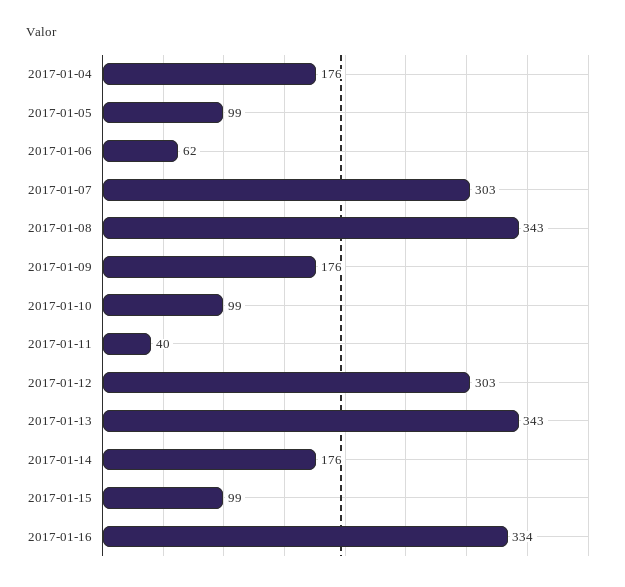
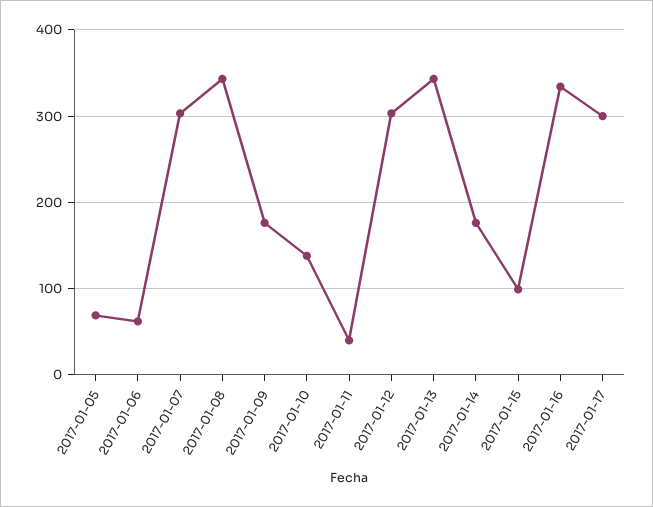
2017-01-04: 176 -> none
2017-01-05: 99 -> 70
2017-01-10: 99 -> 140
2017-01-17: none -> 300

